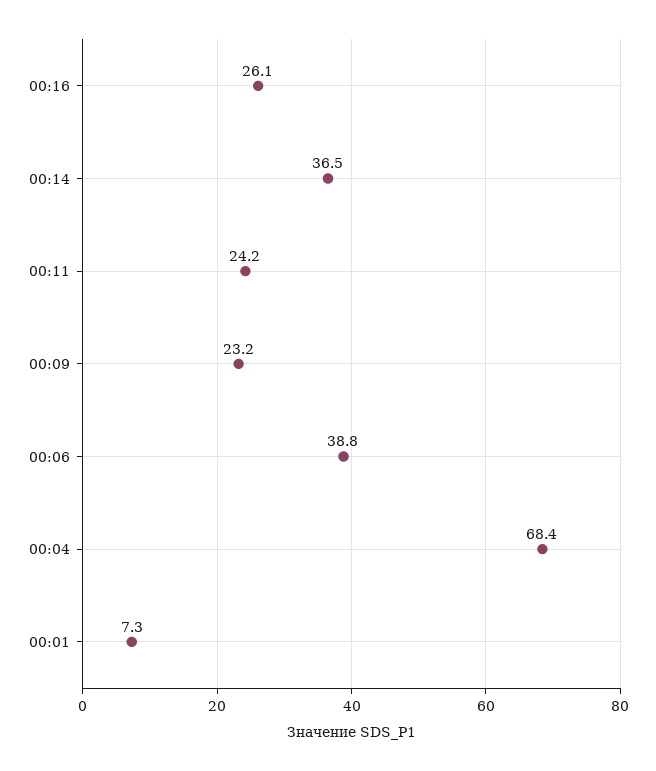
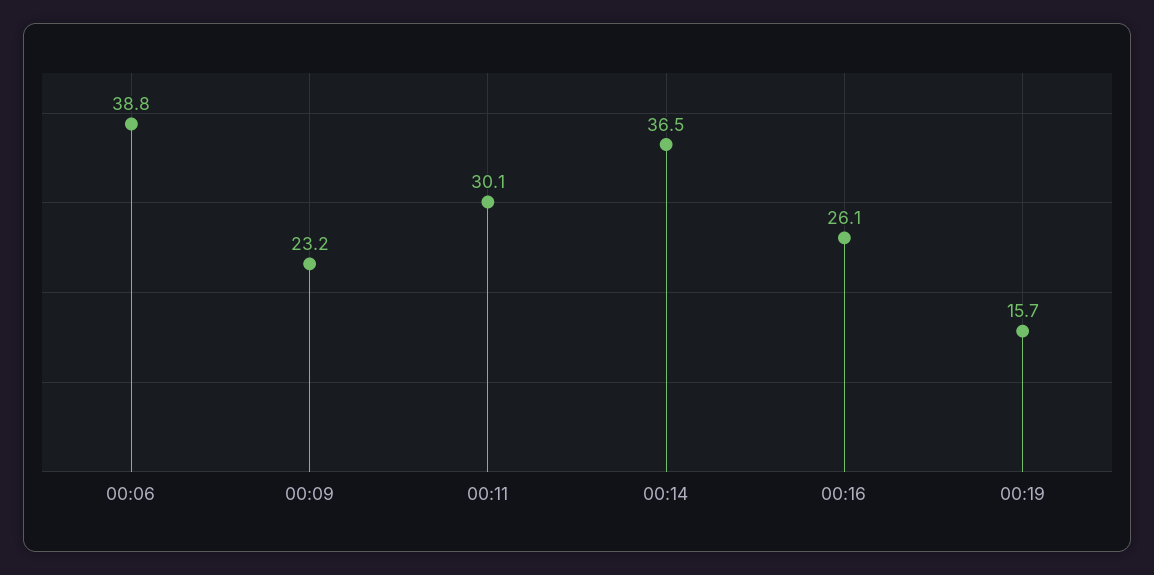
00:11: 24.2 -> 30.1
00:04: 68.4 -> none
00:01: 7.3 -> none
00:19: none -> 15.7

